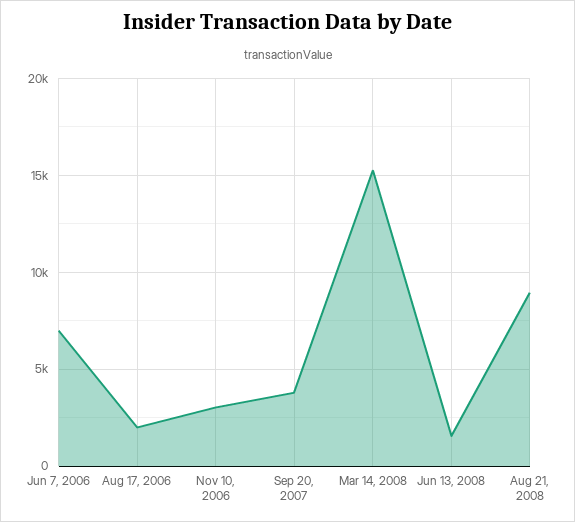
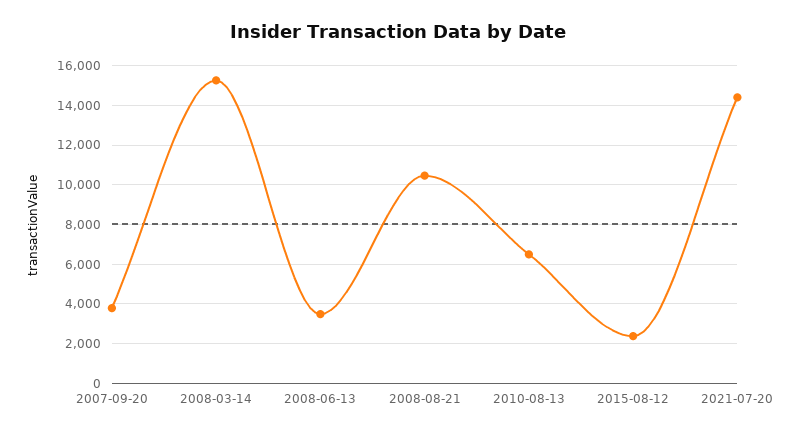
Jun 7, 2006: 7000 -> none
Aug 17, 2006: 2000 -> none
Nov 10, 2006: 3000 -> none
Jun 13, 2008: 1500 -> 3500
Aug 21, 2008: 9000 -> 10500
2010-08-13: none -> 6500
2015-08-12: none -> 2500
2021-07-20: none -> 14500

